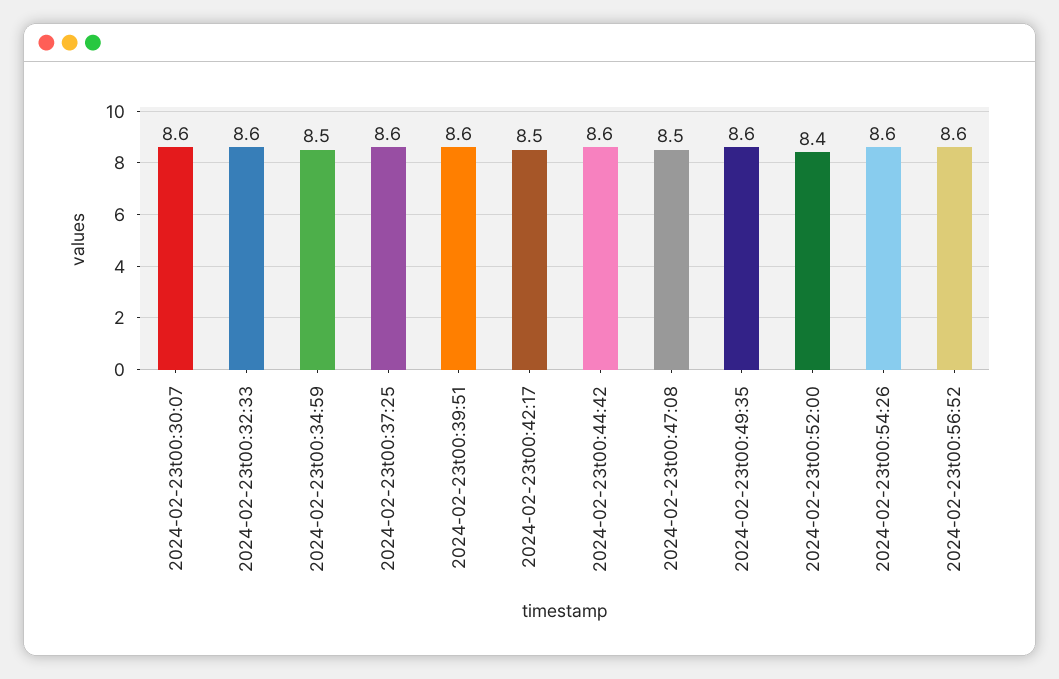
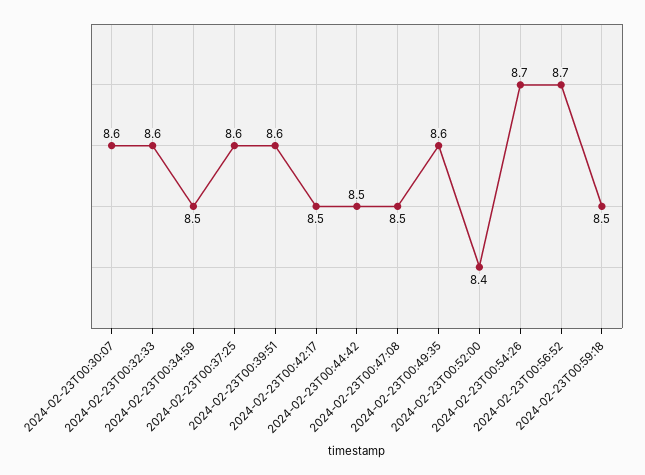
2024-02-23t00:44:42: 8.6 -> 8.5
2024-02-23t00:54:26: 8.6 -> 8.7
2024-02-23t00:56:52: 8.6 -> 8.7
2024-02-23T00:59:18: none -> 8.5

